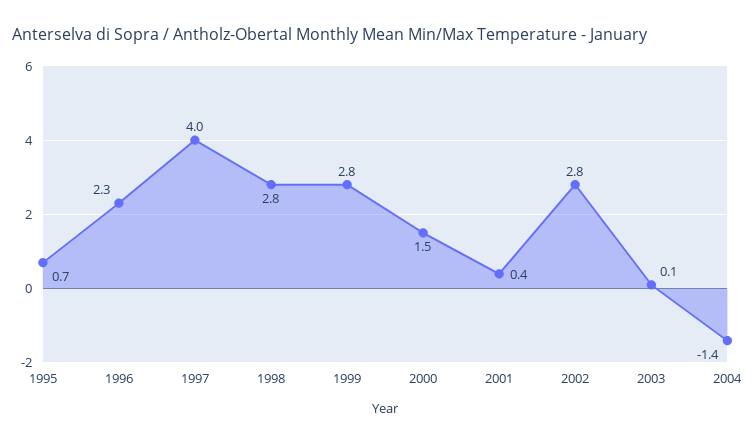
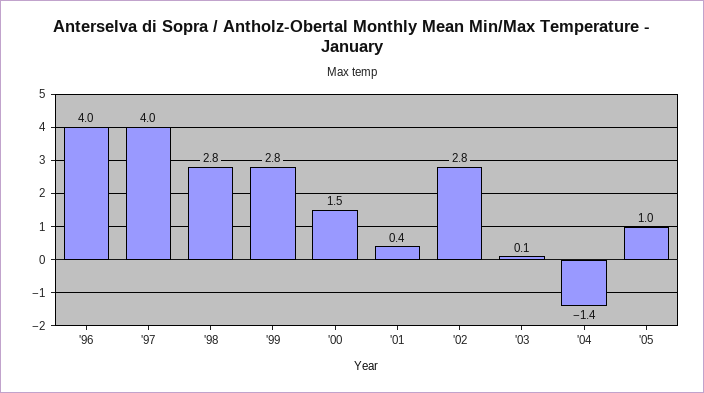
1995: 0.7 -> none
1996: 2.3 -> 4
'05: none -> 1

